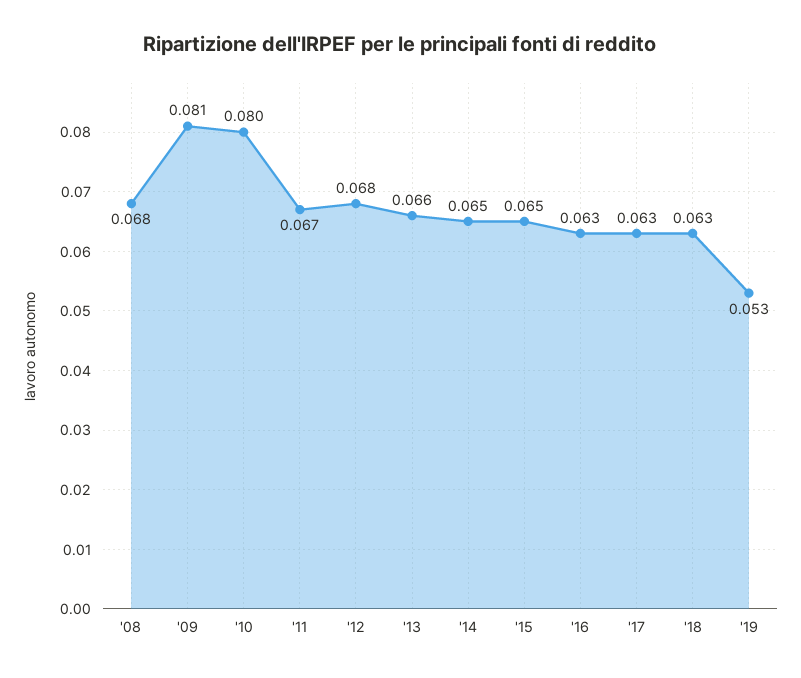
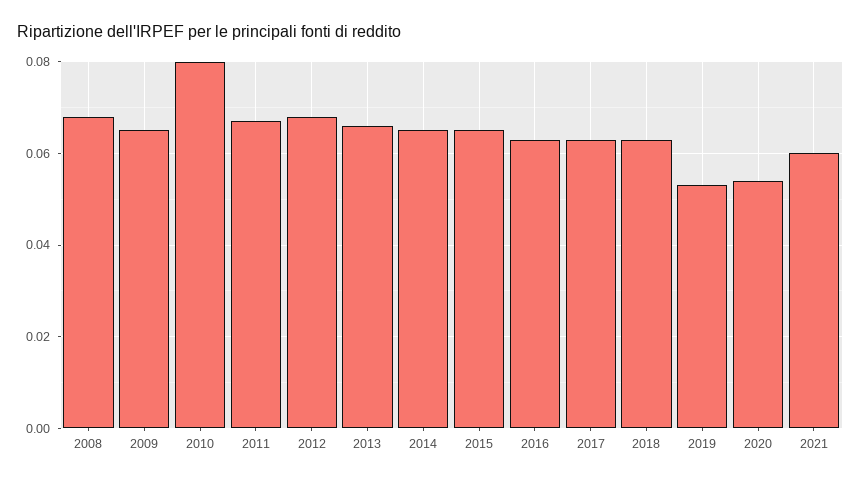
'09: 0.081 -> 0.065
2020: none -> 0.055
2021: none -> 0.06

